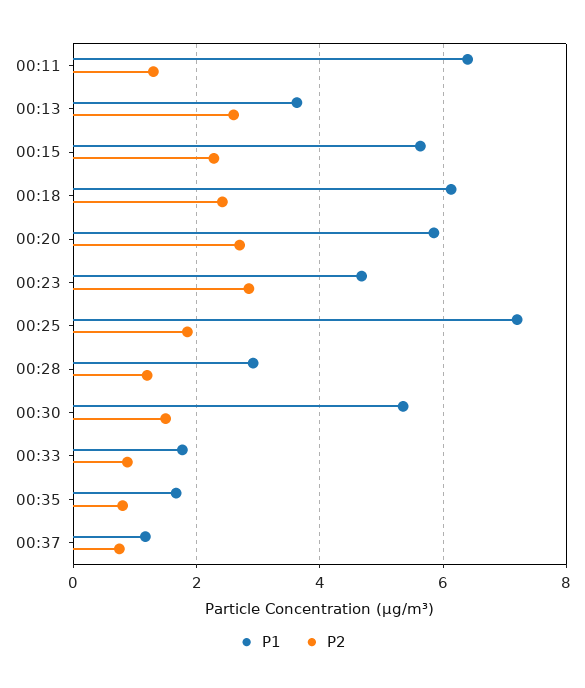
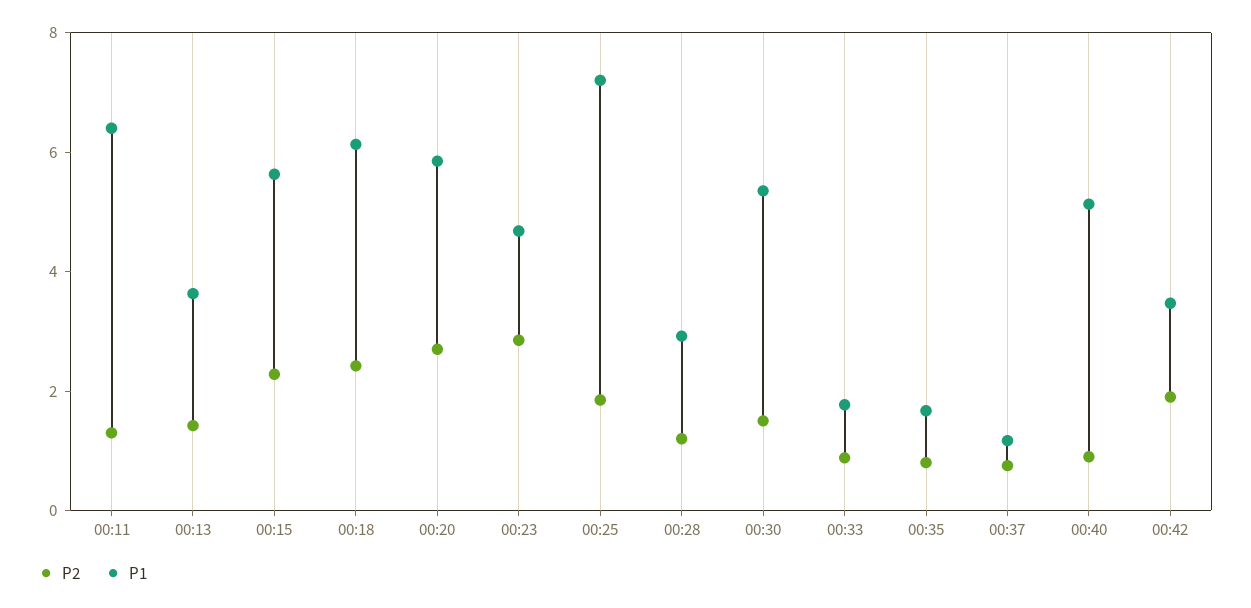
P2, 00:13: 2.6 -> 1.5
P2, 00:40: none -> 1
P1, 00:40: none -> 5
P2, 00:42: none -> 2
P1, 00:42: none -> 3.5

